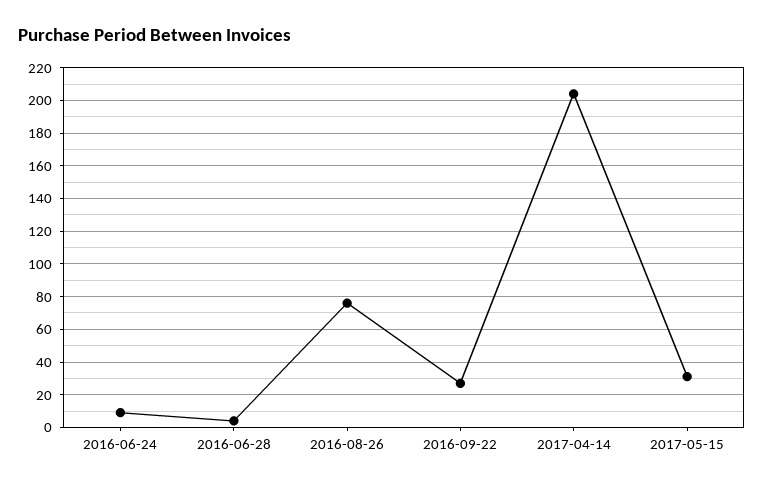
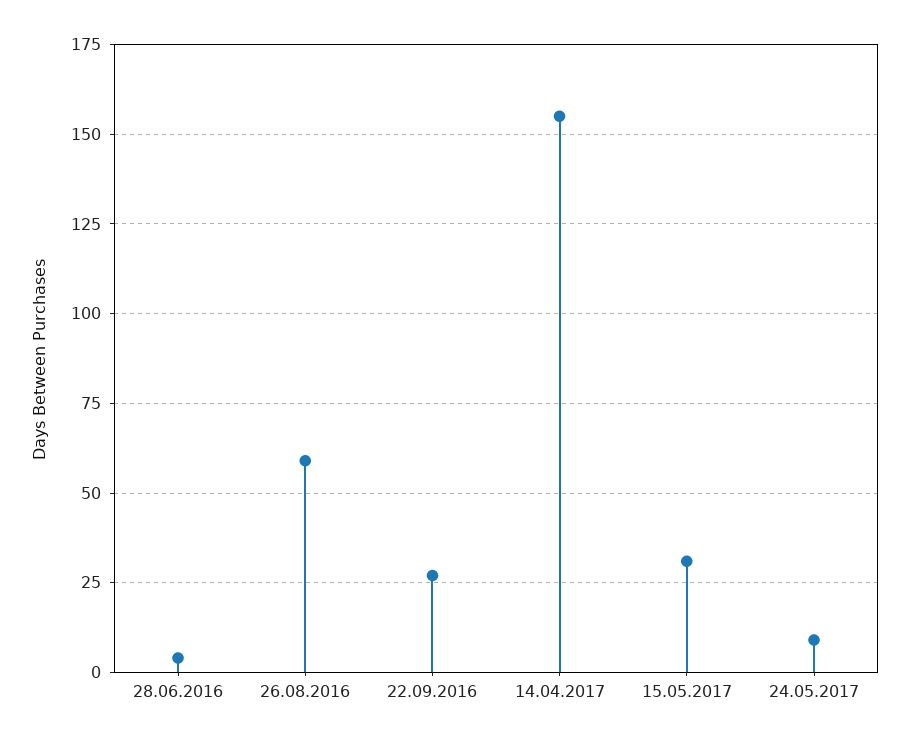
2016-06-24: 10 -> none
2016-08-26: 75 -> 60
2017-04-14: 205 -> 155
24.05.2017: none -> 10

